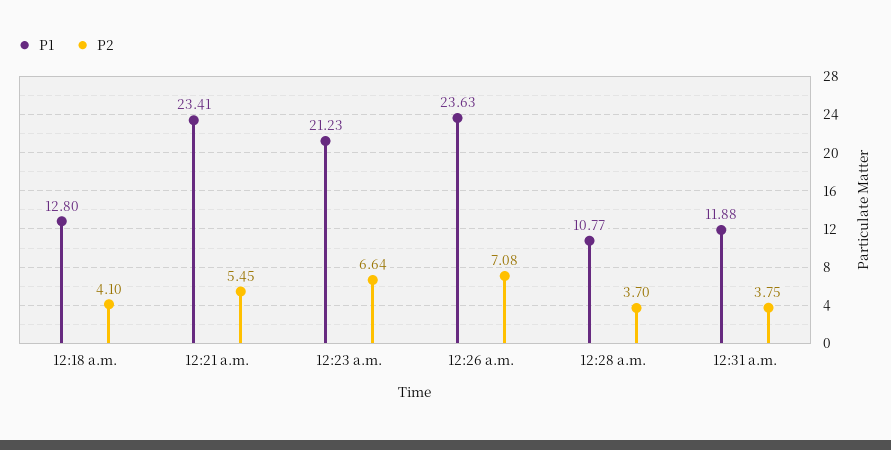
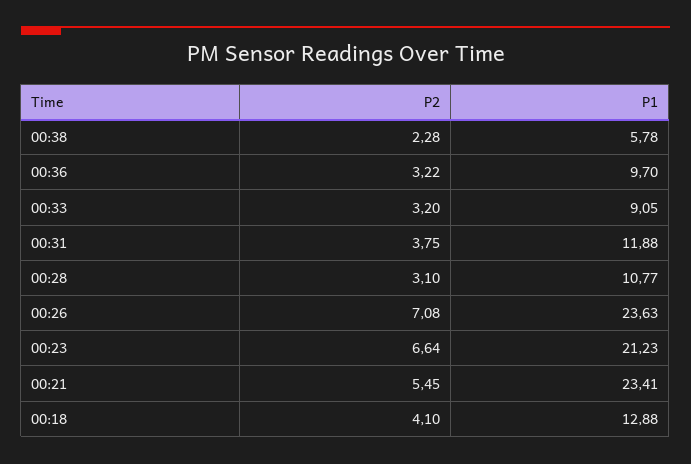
P1, 12:18 a.m.: 12.8 -> 12.88
P2, 12:28 a.m.: 3.7 -> 3.1
P2, 00:38: none -> 2.28
P1, 00:38: none -> 5.78
P2, 00:36: none -> 3.22
P1, 00:36: none -> 9.7
P2, 00:33: none -> 3.2
P1, 00:33: none -> 9.05

